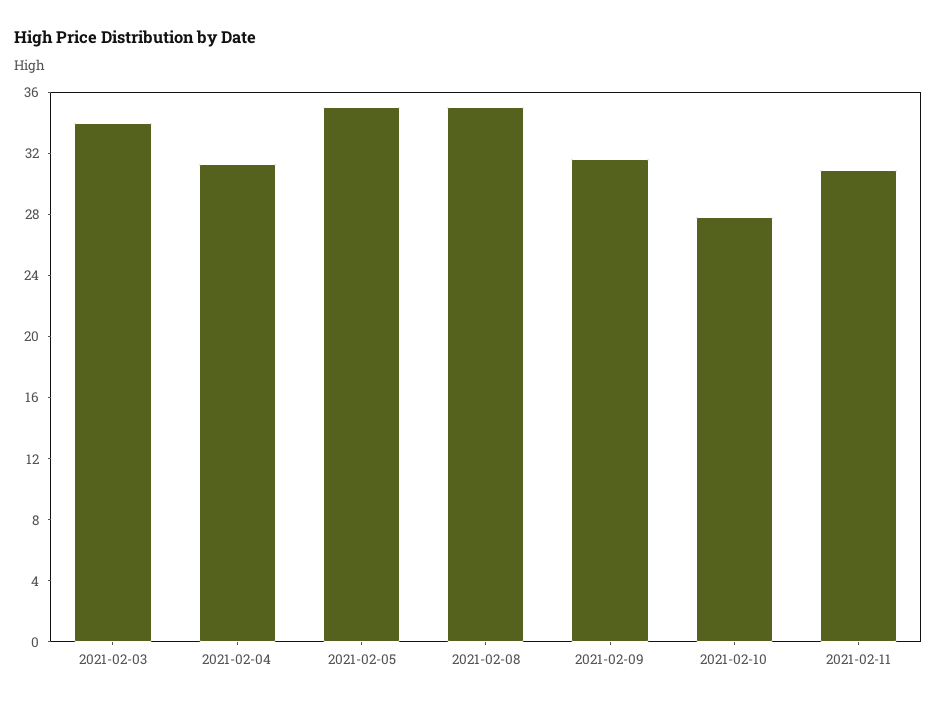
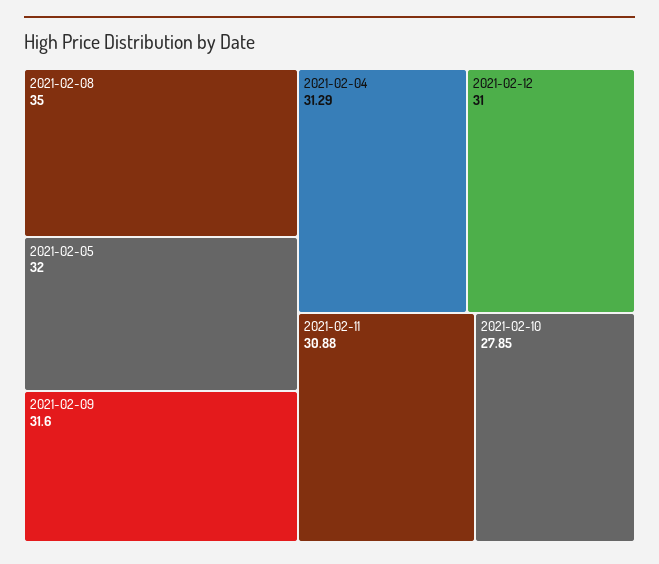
2021-02-03: 34 -> none
2021-02-05: 35 -> 32
2021-02-12: none -> 31

